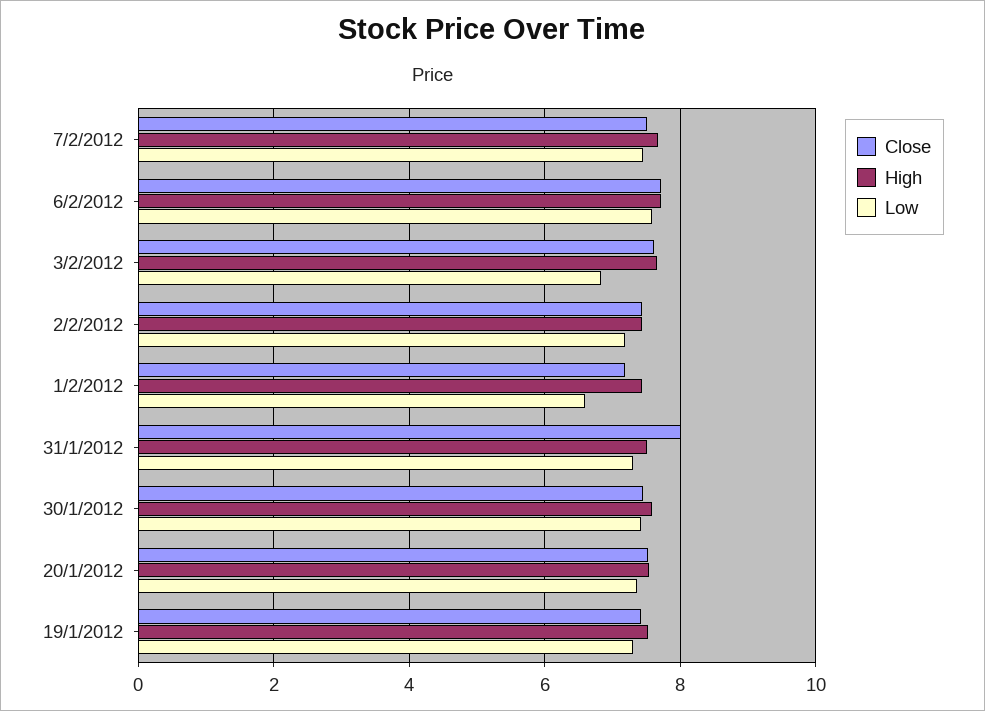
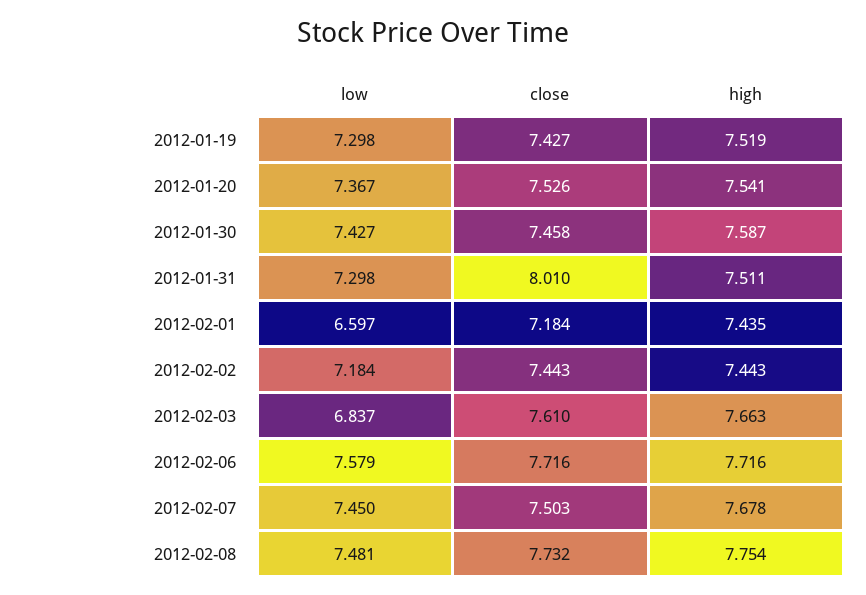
Low, 2012-02-08: none -> 7.481
Close, 2012-02-08: none -> 7.732
High, 2012-02-08: none -> 7.754

